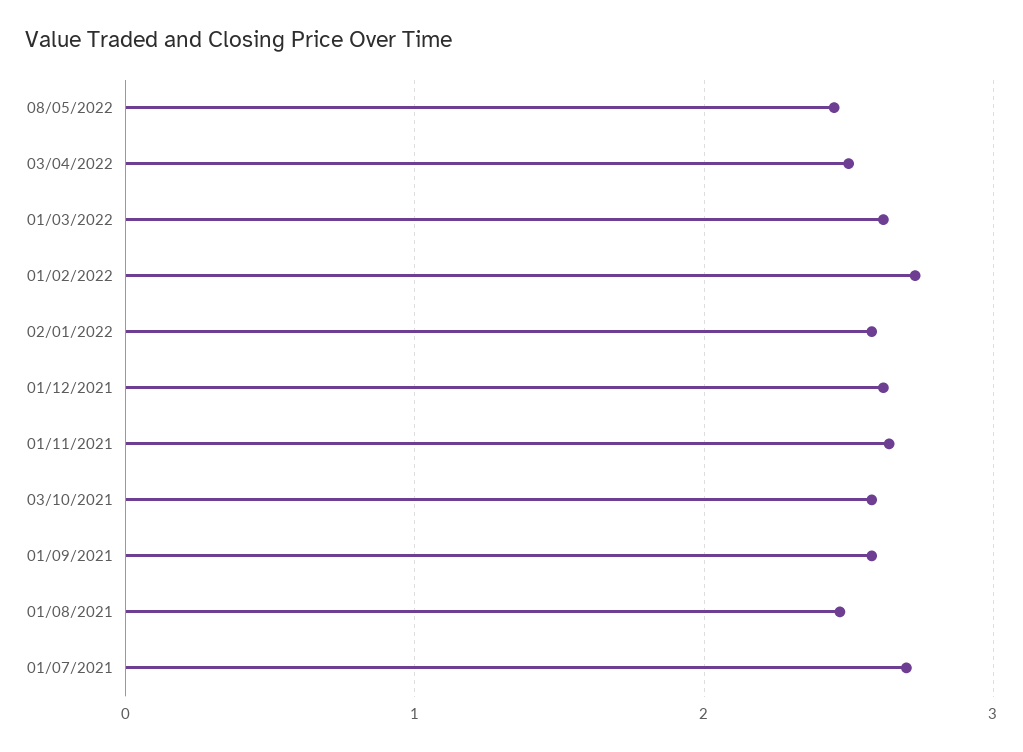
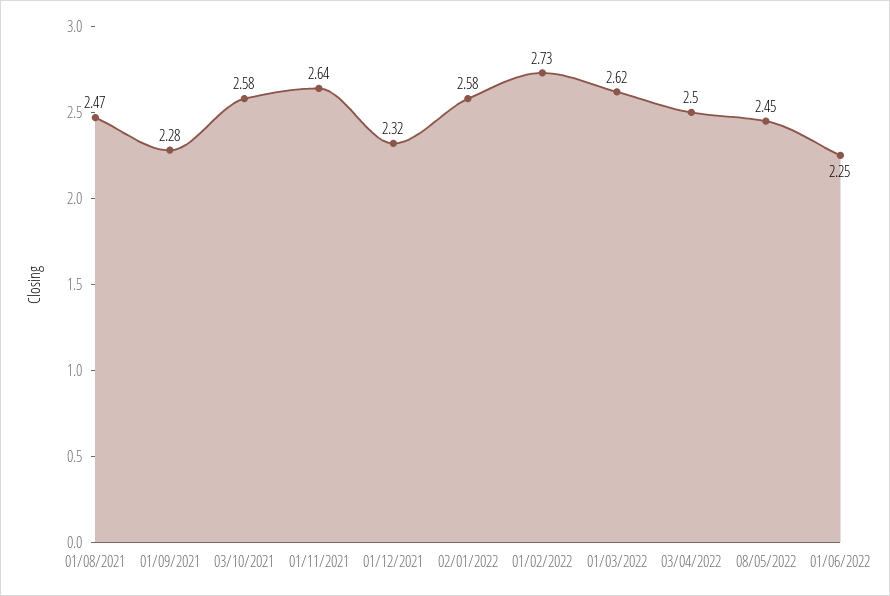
01/12/2021: 2.6 -> 2.32
01/09/2021: 2.6 -> 2.28
01/07/2021: 2.7 -> none
01/06/2022: none -> 2.25

